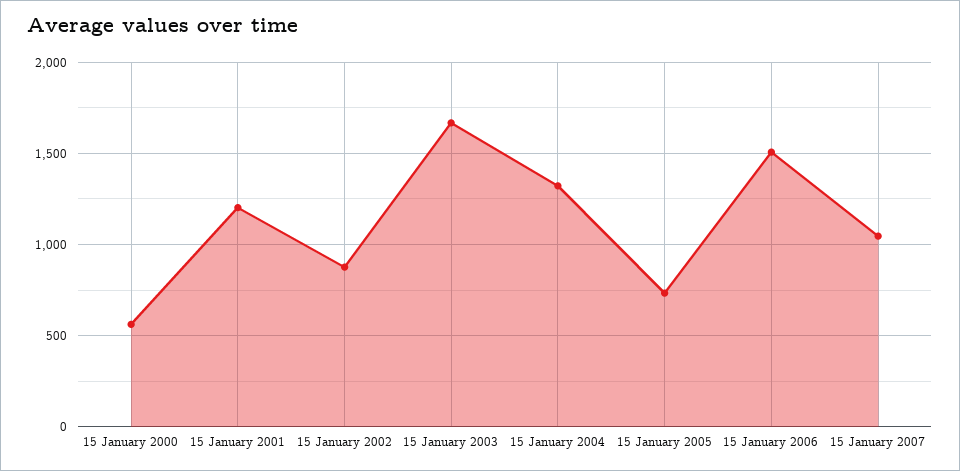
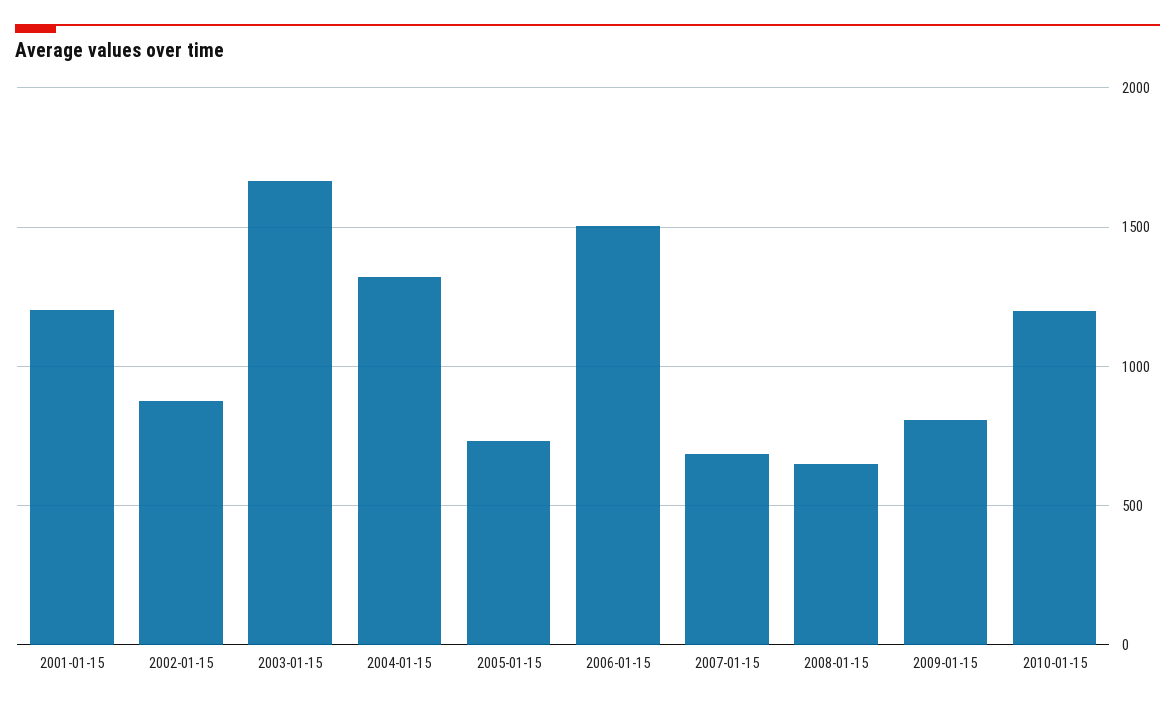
15 January 2000: 550 -> none
15 January 2007: 1050 -> 700
2008-01-15: none -> 650
2009-01-15: none -> 800
2010-01-15: none -> 1200

